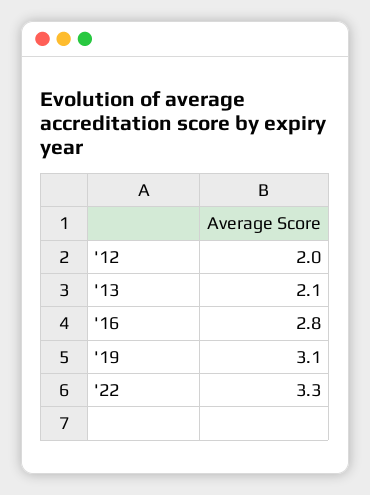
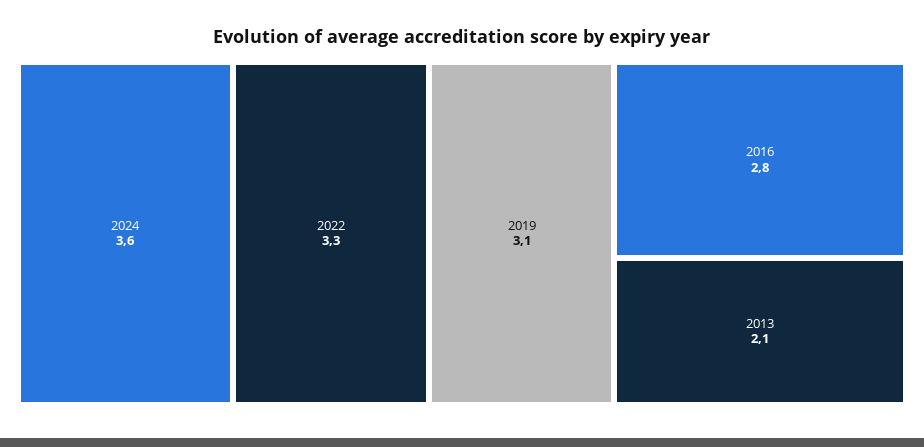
'12: 2 -> none
2024: none -> 3.6

